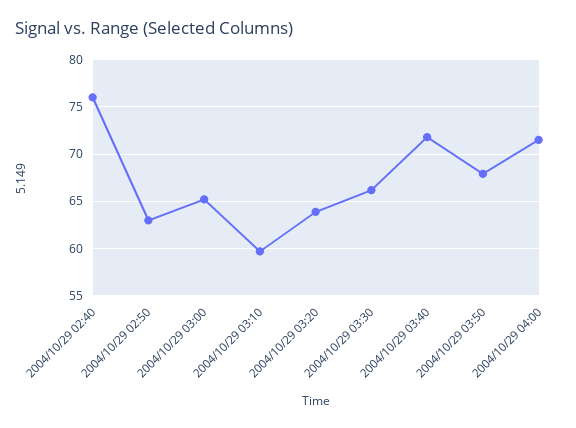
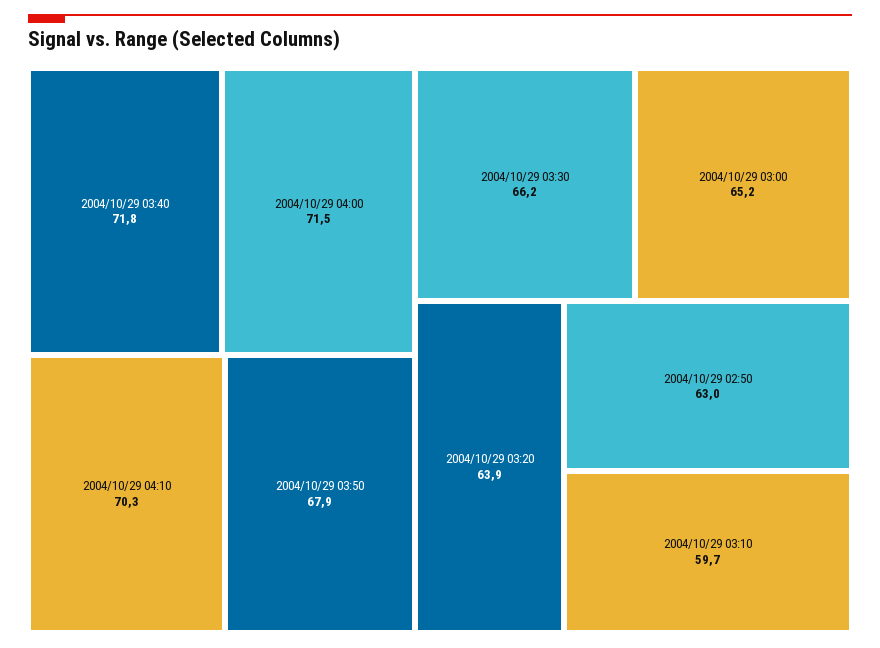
2004/10/29 02:40: 76 -> none
2004/10/29 04:10: none -> 70.3

